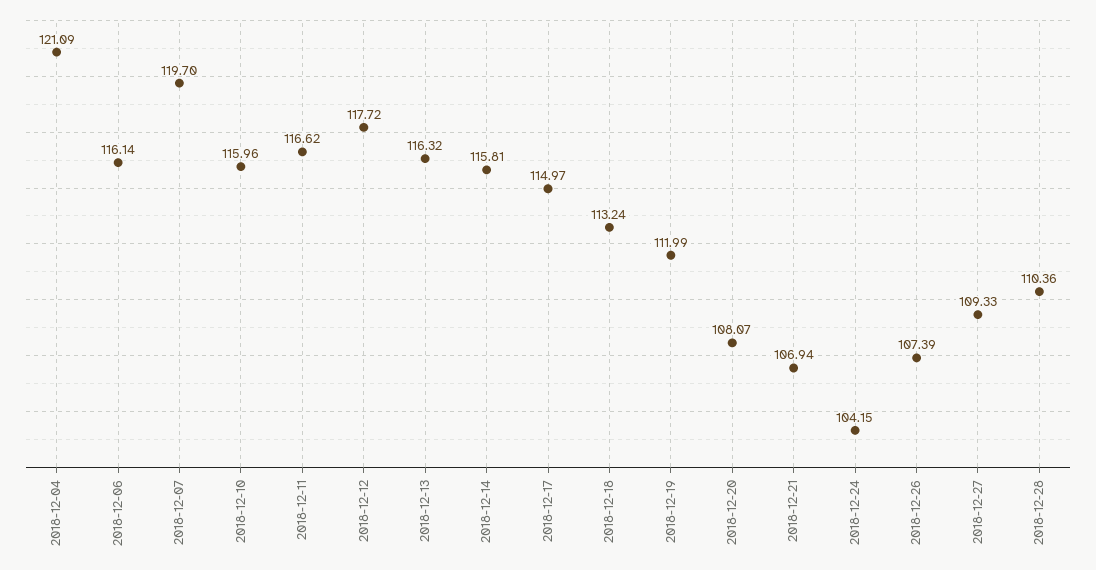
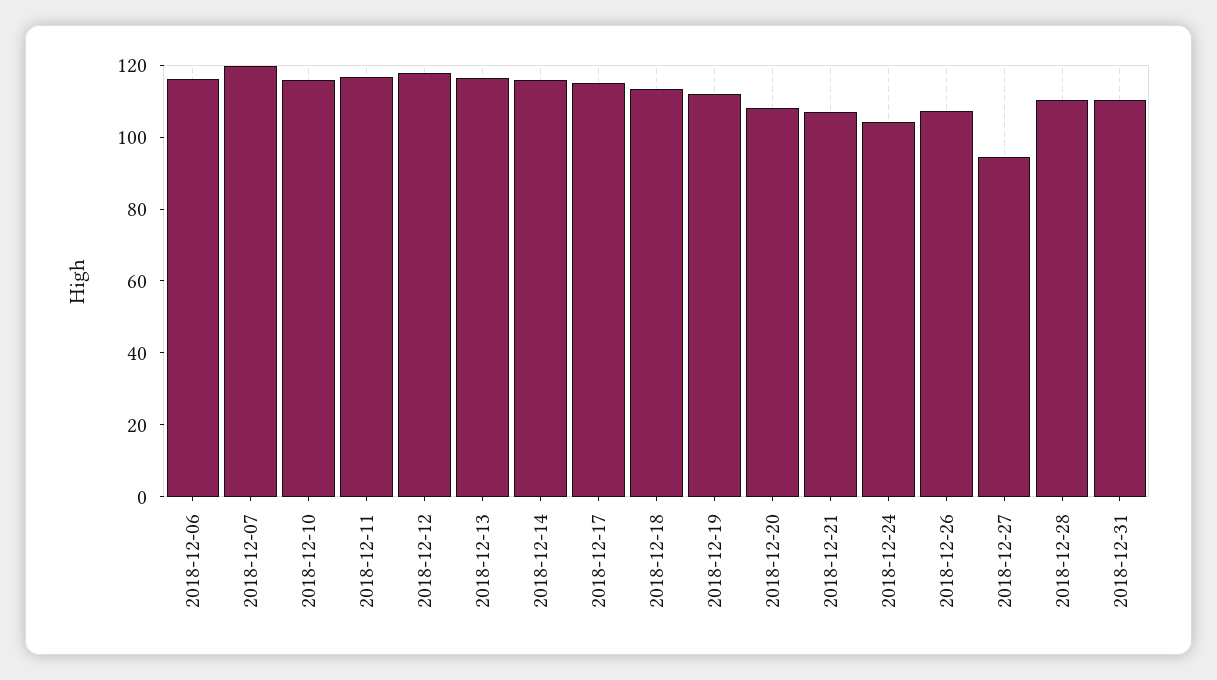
2018-12-04: 121.09 -> none
2018-12-27: 109.33 -> 95
2018-12-31: none -> 110

